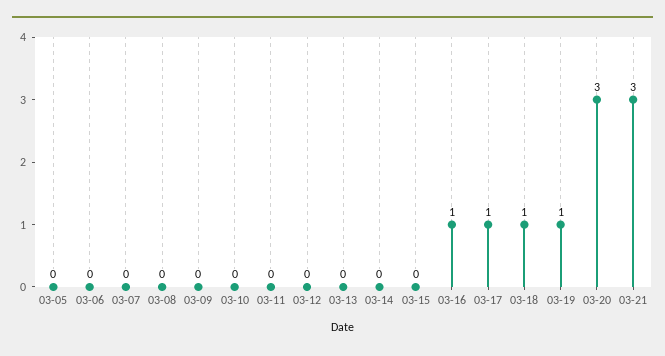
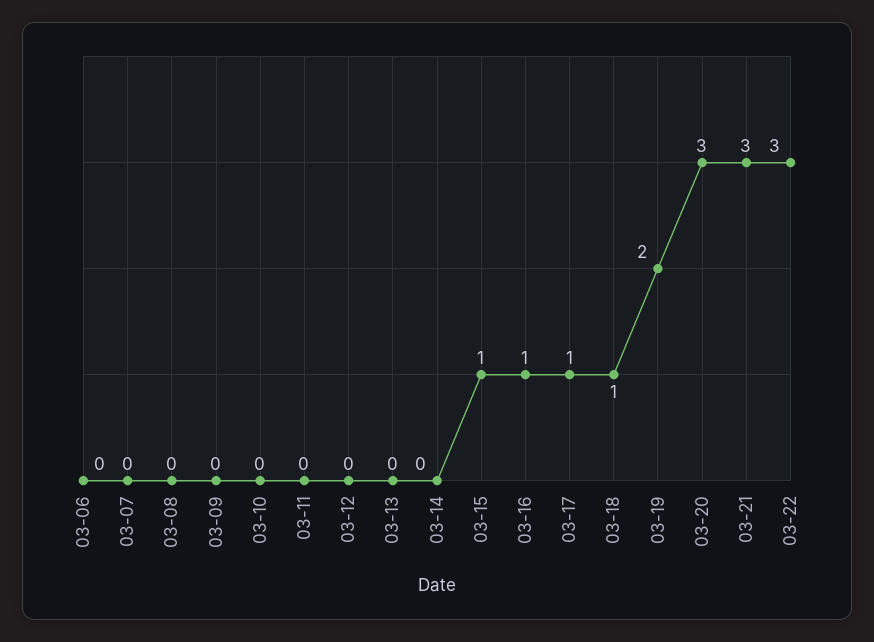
03-05: 0 -> none
03-15: 0 -> 1
03-19: 1 -> 2
03-22: none -> 3

